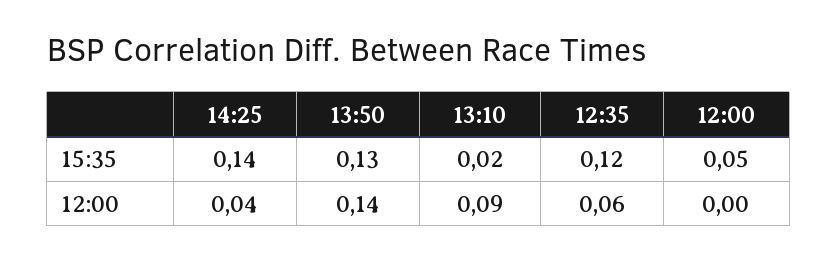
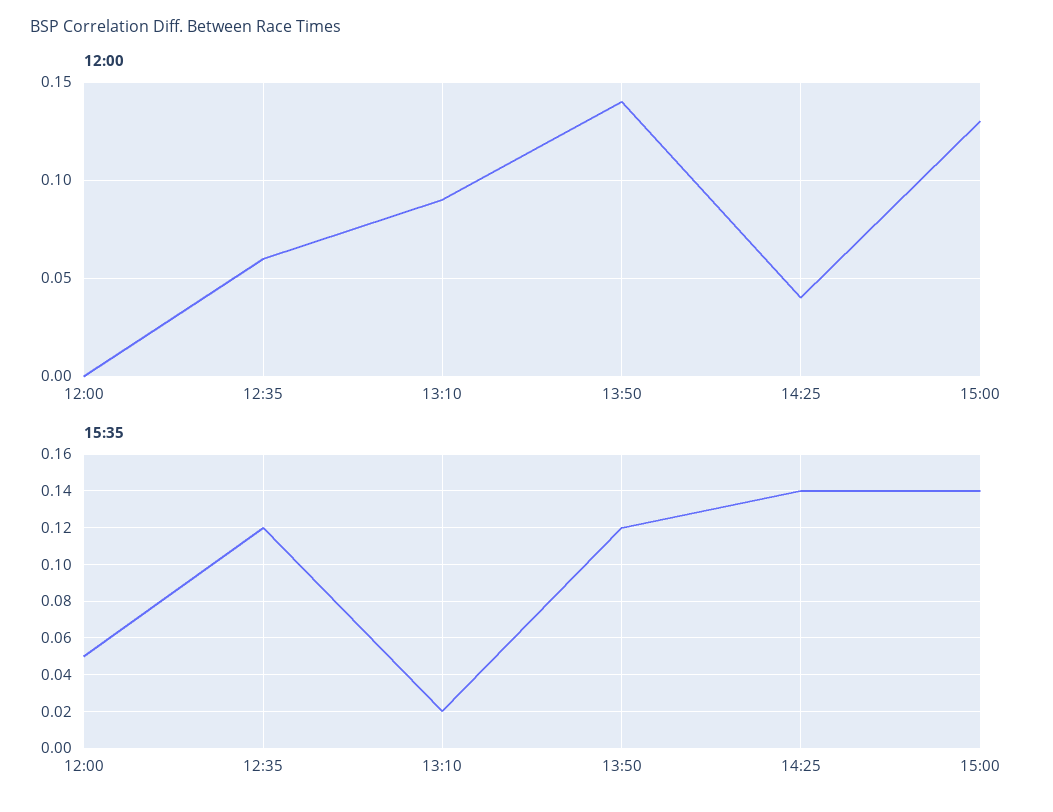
15:35, 13:50: 0.13 -> 0.12
12:00, 15:00: none -> 0.13
15:35, 15:00: none -> 0.14

